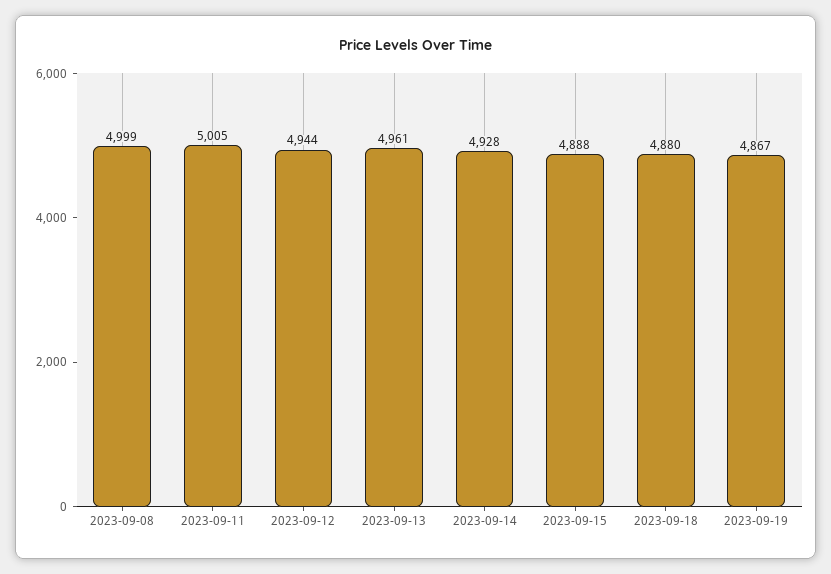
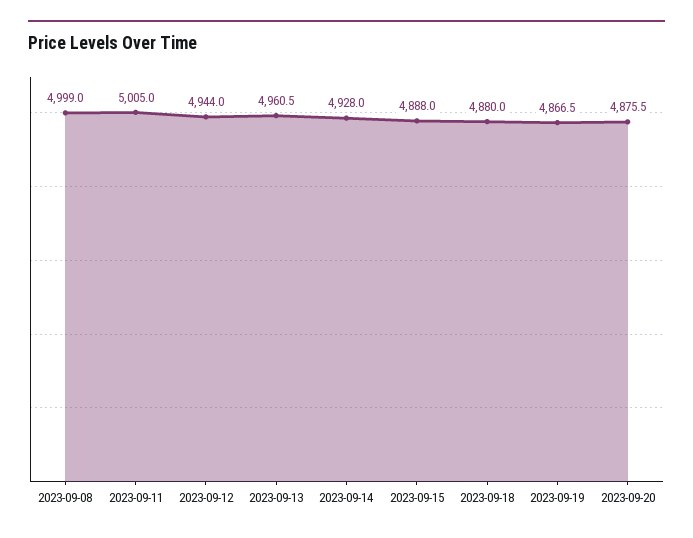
2023-09-20: none -> 4875.5

